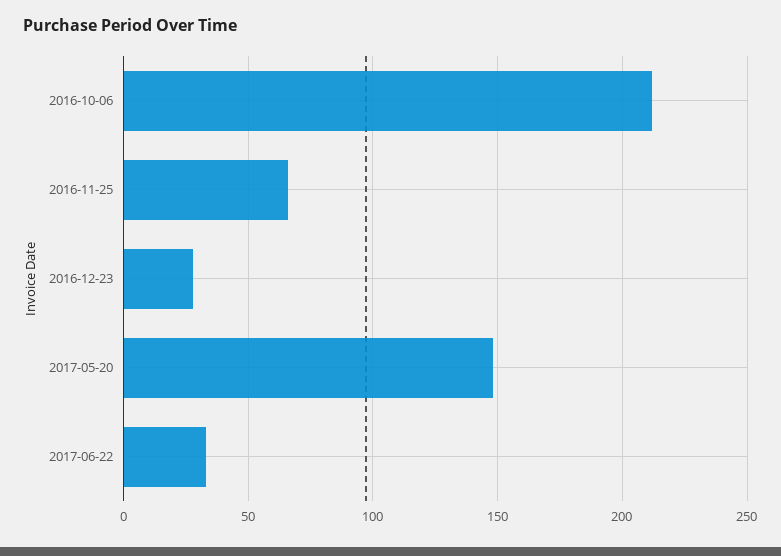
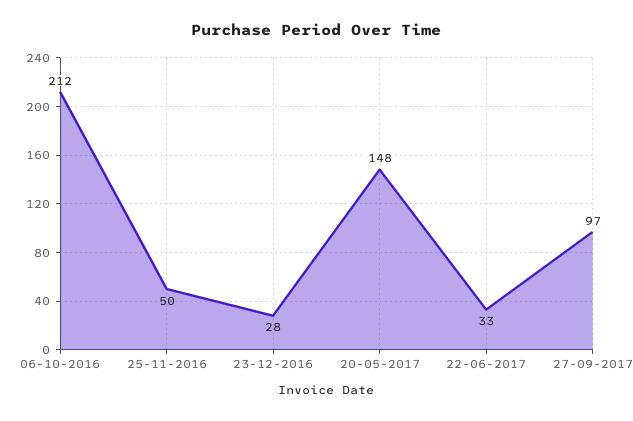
2016-11-25: 65 -> 50
27-09-2017: none -> 97

